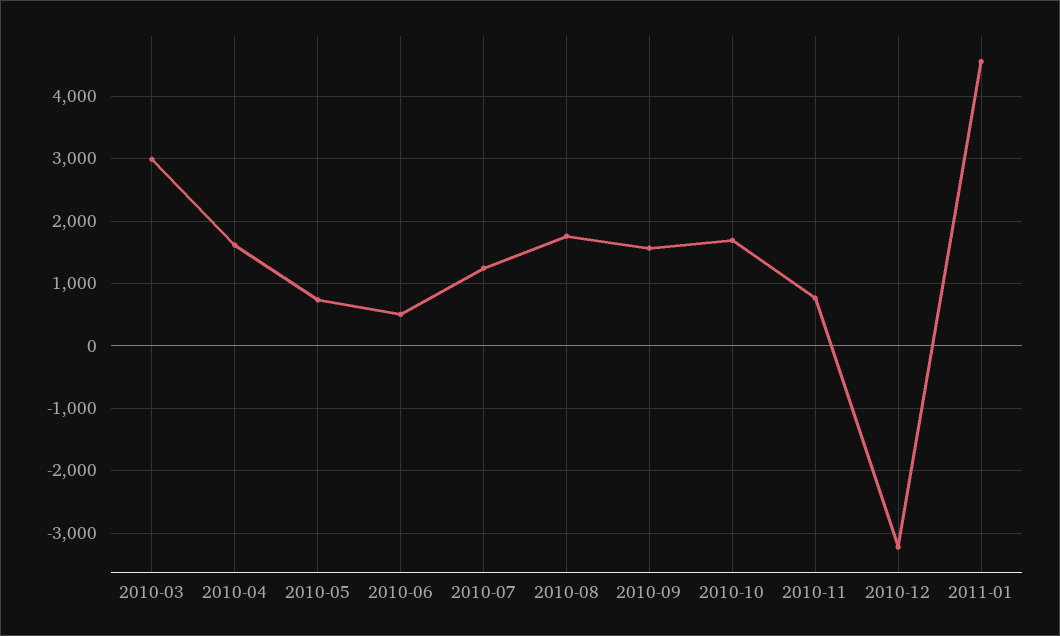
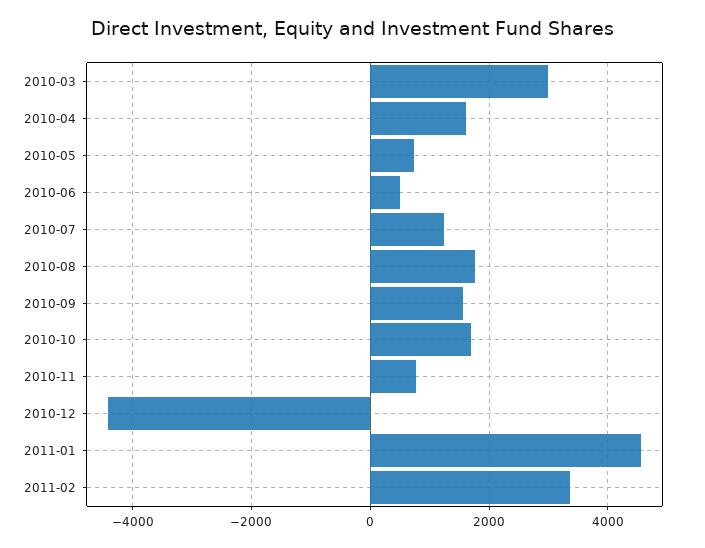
2010-12: -3200 -> -4400
2011-02: none -> 3400

